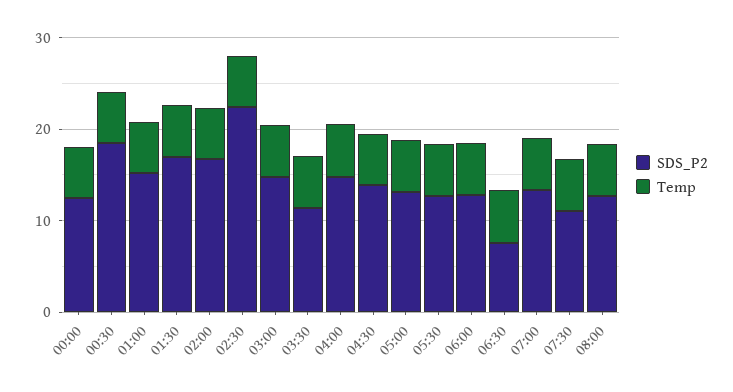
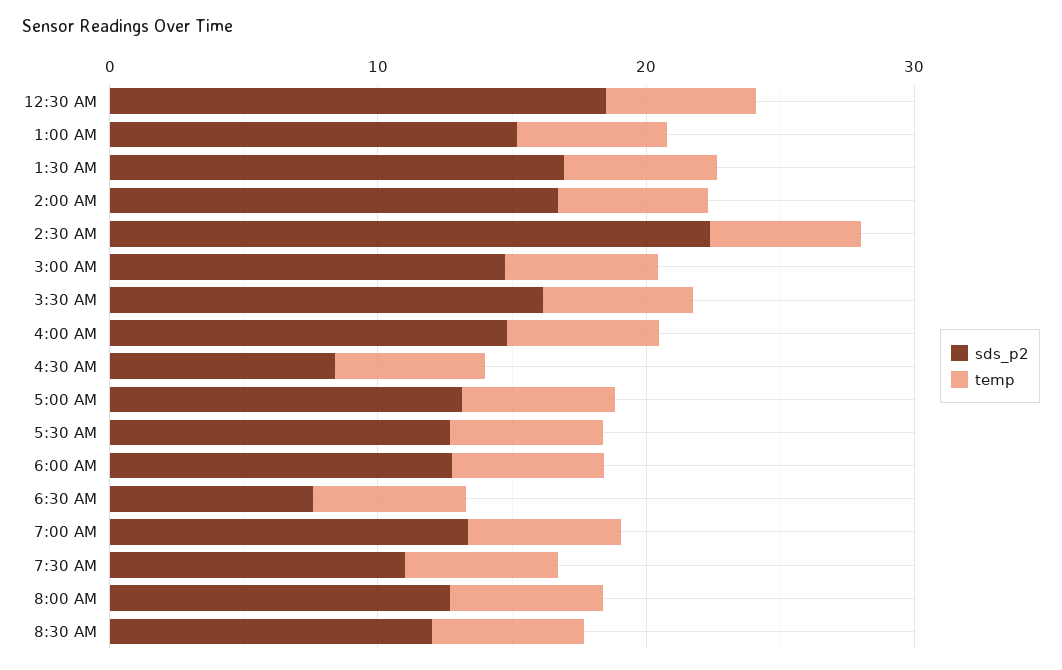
SDS_P2, 00:00: 12 -> none
Temp, 00:00: 6 -> none
SDS_P2, 03:30: 12 -> 16
SDS_P2, 04:30: 14 -> 8
SDS_P2, 8:30 AM: none -> 12
Temp, 8:30 AM: none -> 6

